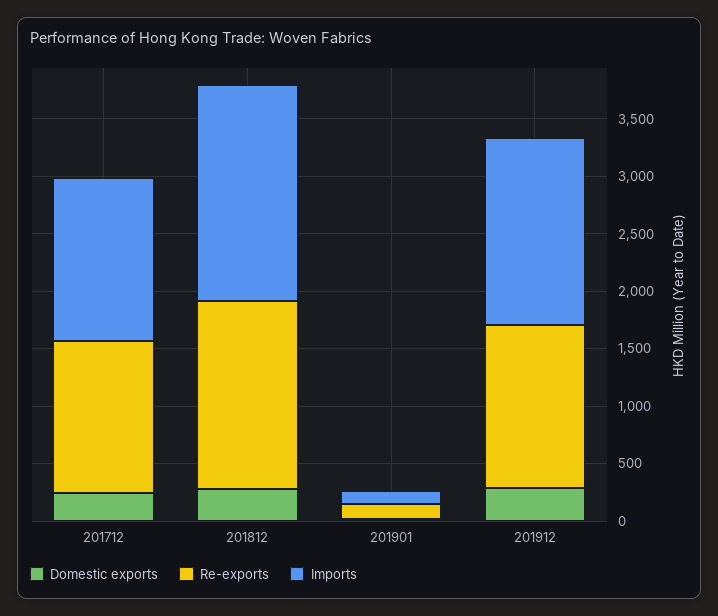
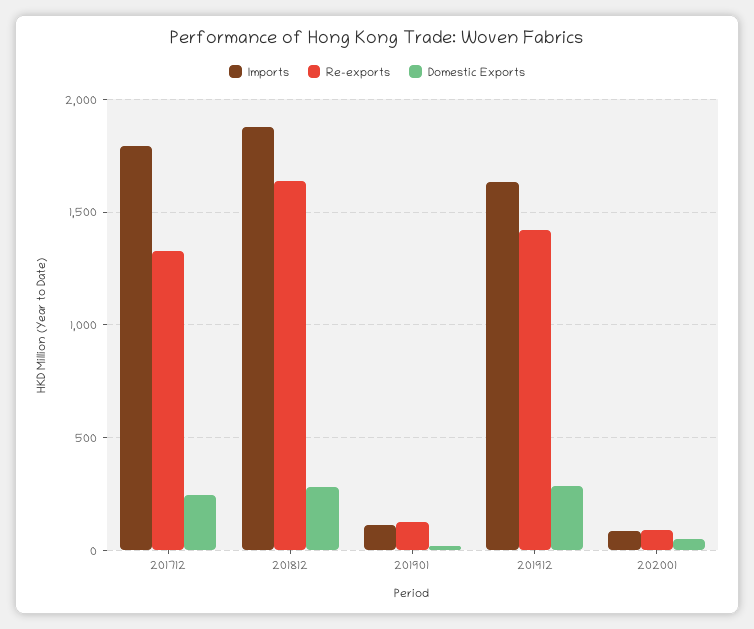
Imports, 201712: 1400 -> 1800
Imports, 202001: none -> 100
Re-exports, 202001: none -> 100
Domestic exports, 202001: none -> 50

